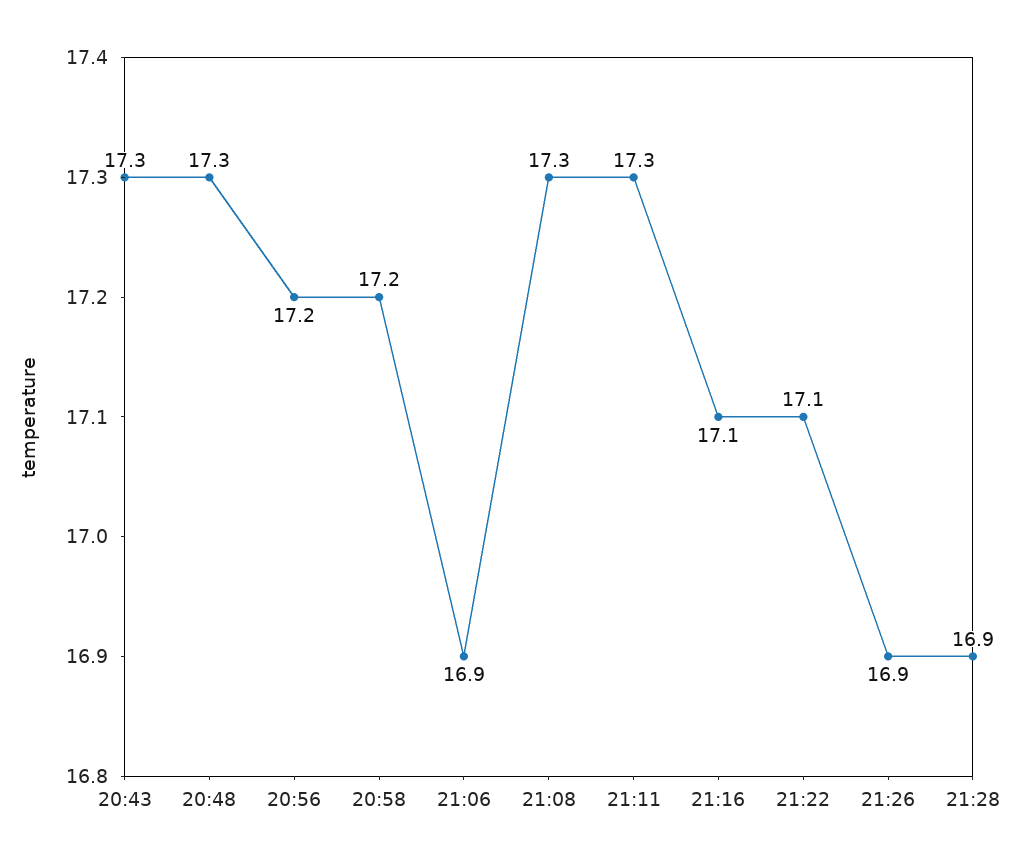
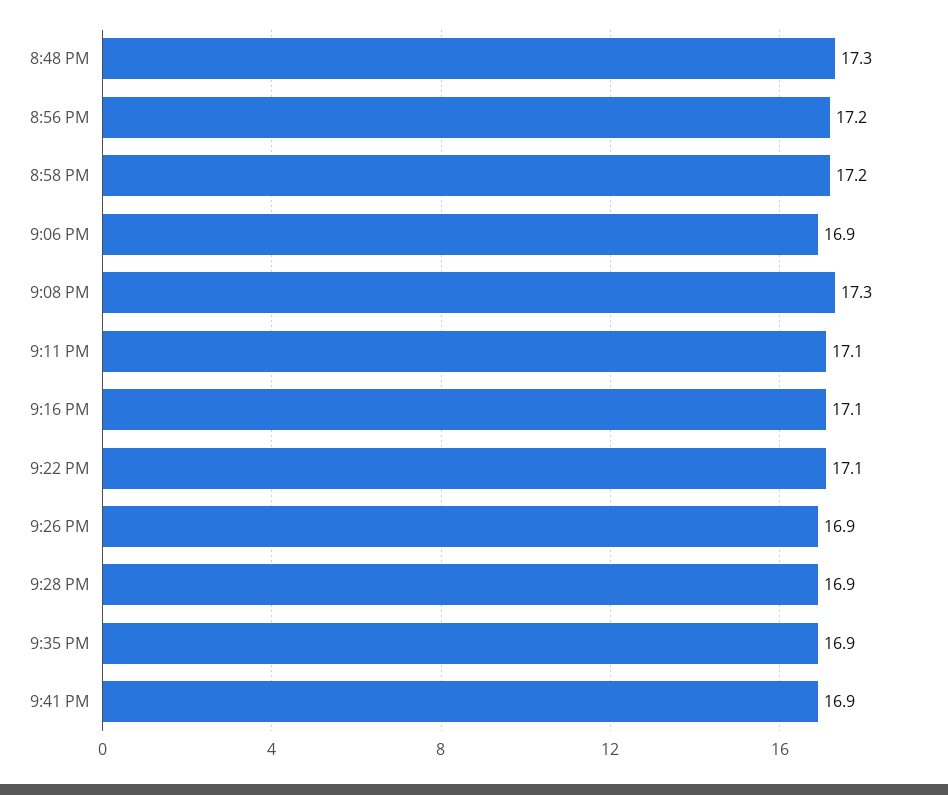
20:43: 17.3 -> none
21:11: 17.3 -> 17.1
9:35 PM: none -> 16.9
9:41 PM: none -> 16.9

